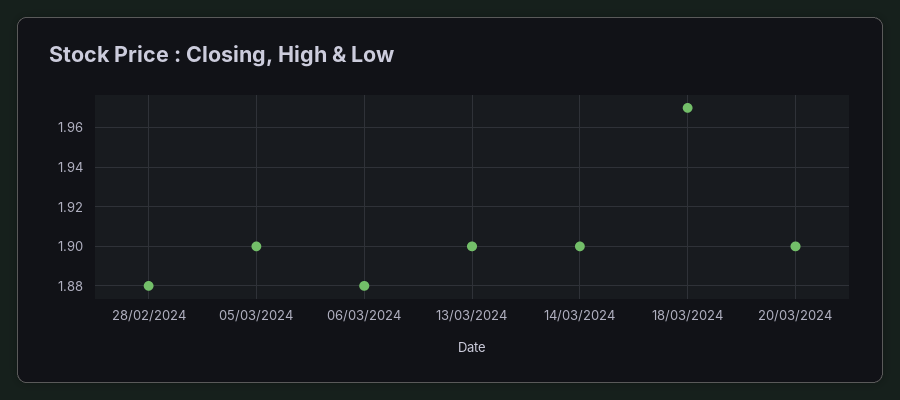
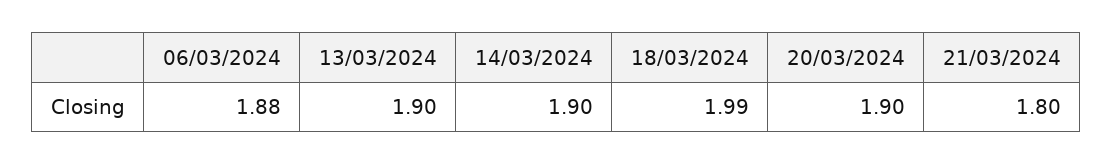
28/02/2024: 1.88 -> none
05/03/2024: 1.9 -> none
18/03/2024: 1.97 -> 1.99
21/03/2024: none -> 1.8

